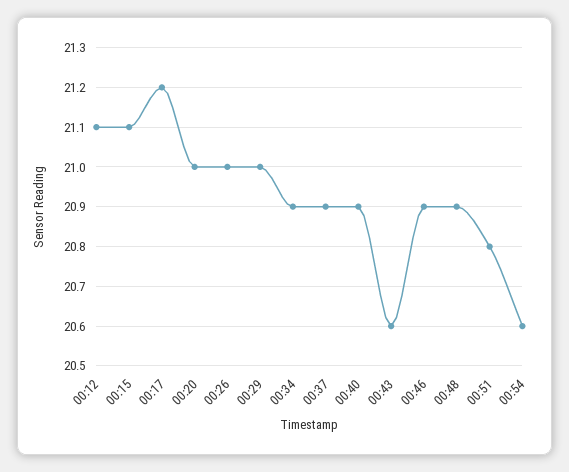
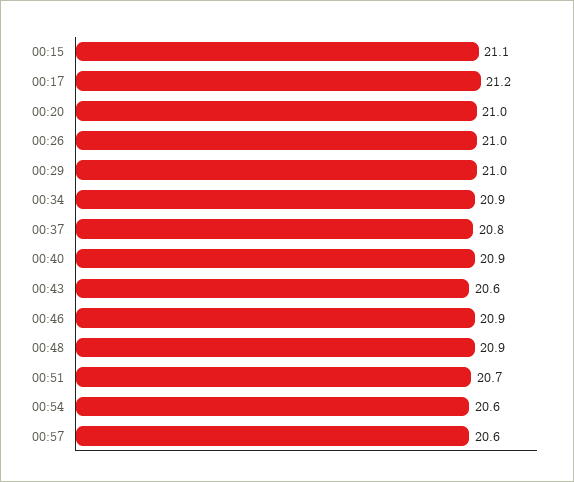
00:12: 21.1 -> none
00:37: 20.9 -> 20.8
00:51: 20.8 -> 20.7
00:57: none -> 20.6

